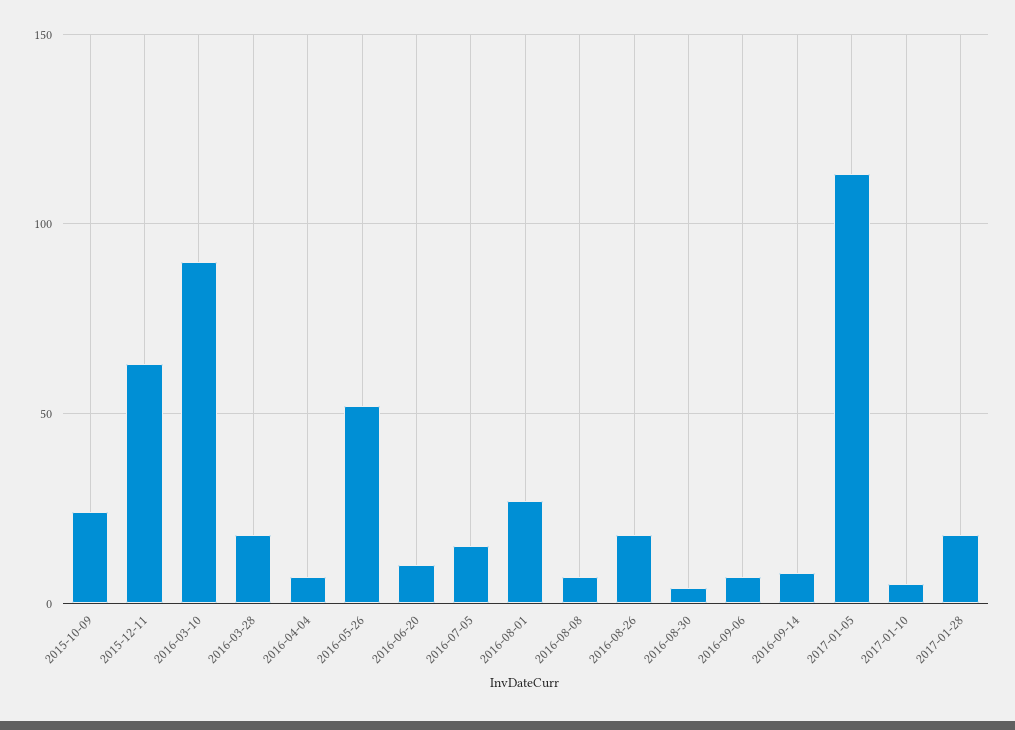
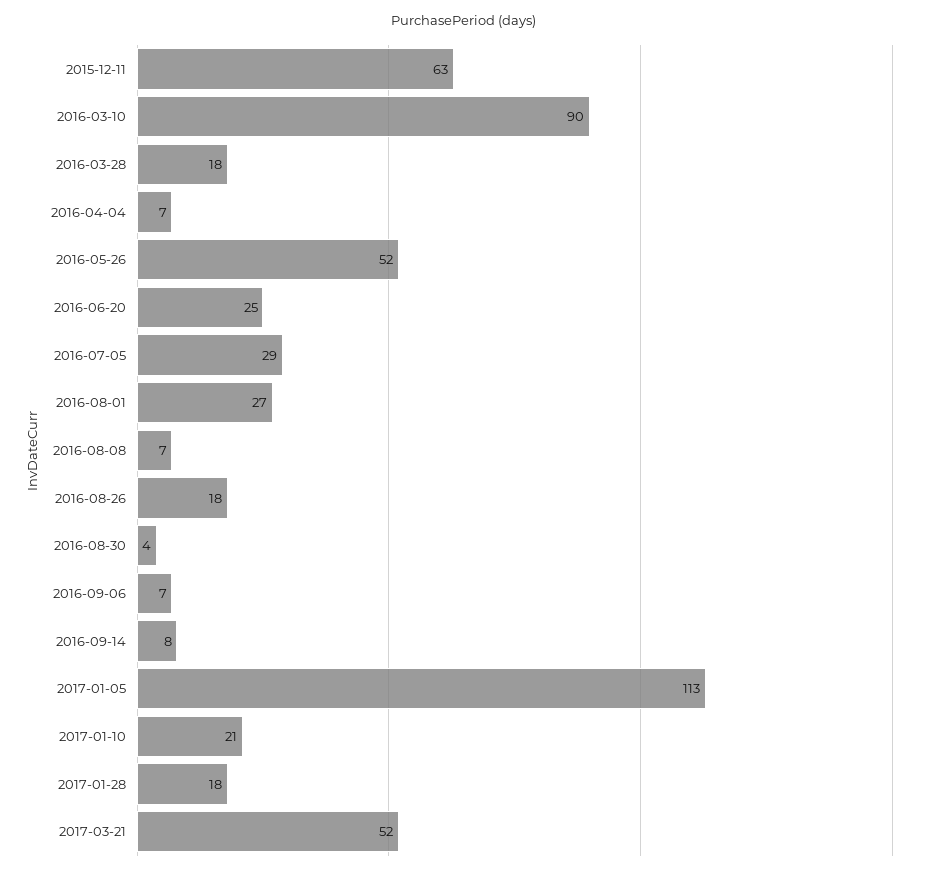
2015-10-09: 25 -> none
2016-06-20: 10 -> 25
2016-07-05: 15 -> 29
2017-01-10: 5 -> 21
2017-03-21: none -> 52

